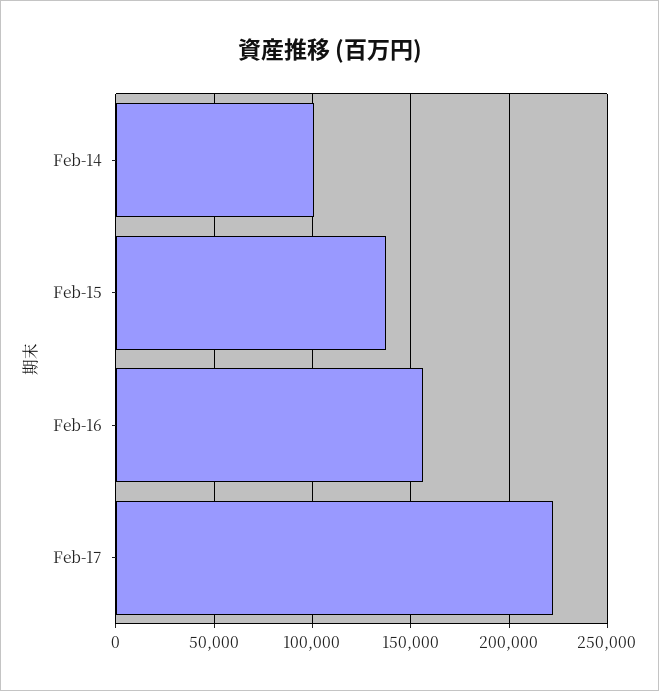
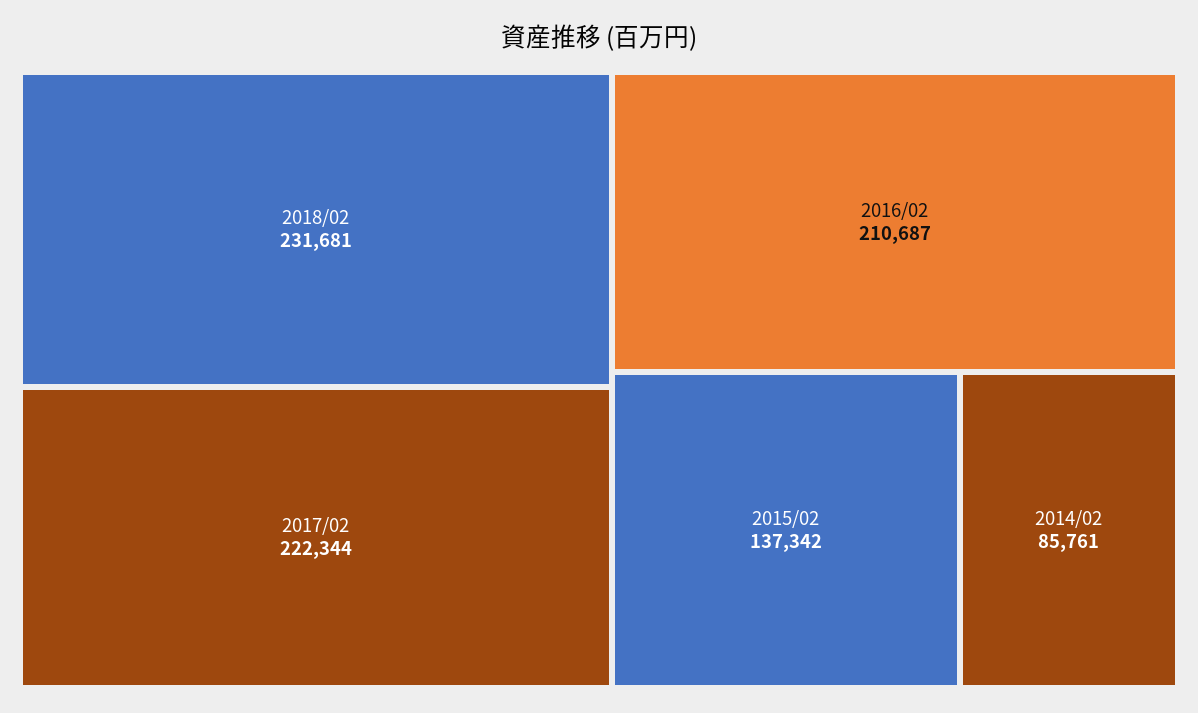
Feb-14: 100000 -> 85761
Feb-16: 155000 -> 210687
2018/02: none -> 231681

